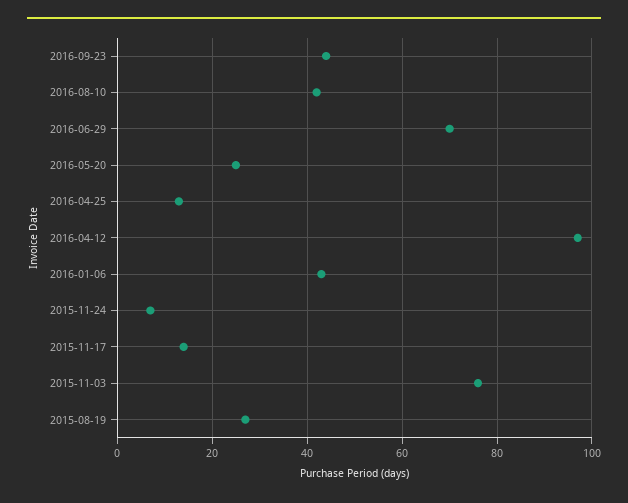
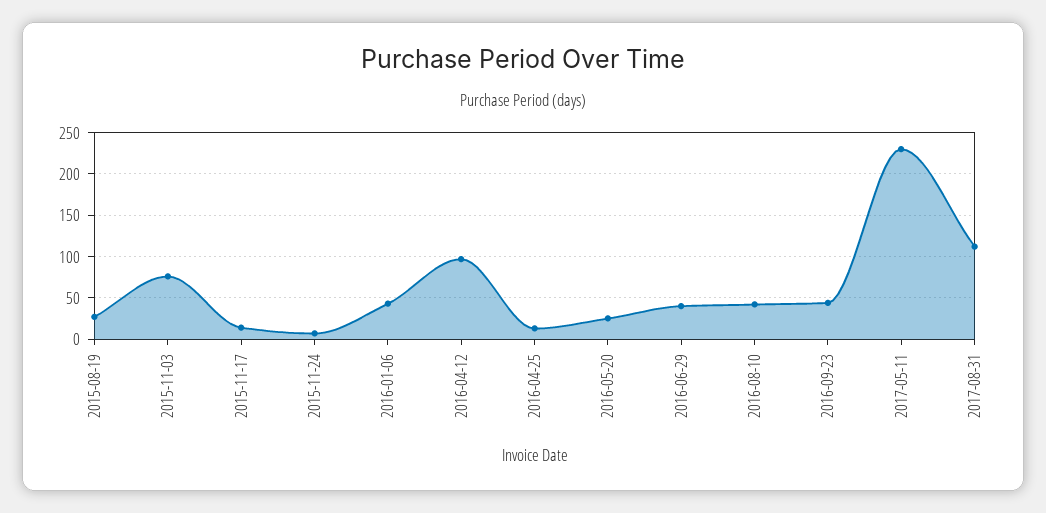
2016-06-29: 70 -> 40
2017-05-11: none -> 230
2017-08-31: none -> 110

